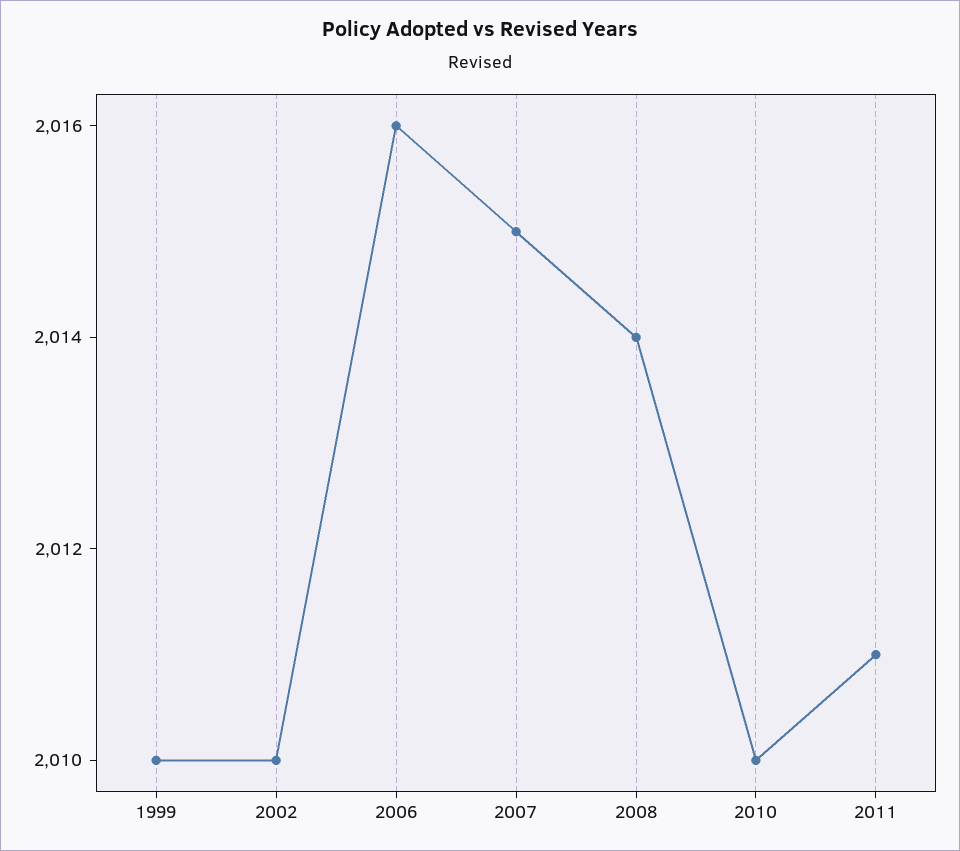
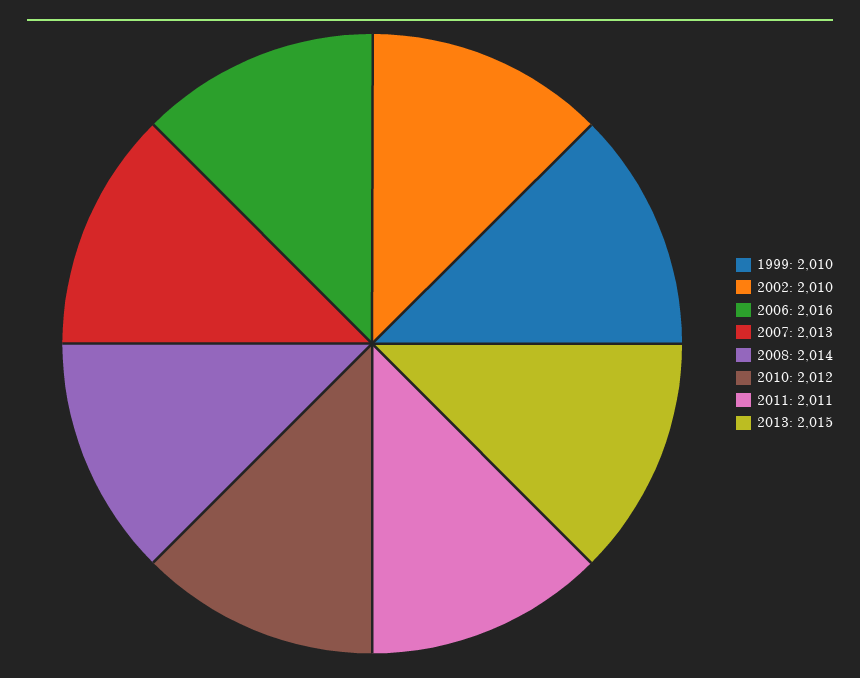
2007: 2015 -> 2013
2010: 2010 -> 2012
2013: none -> 2015

